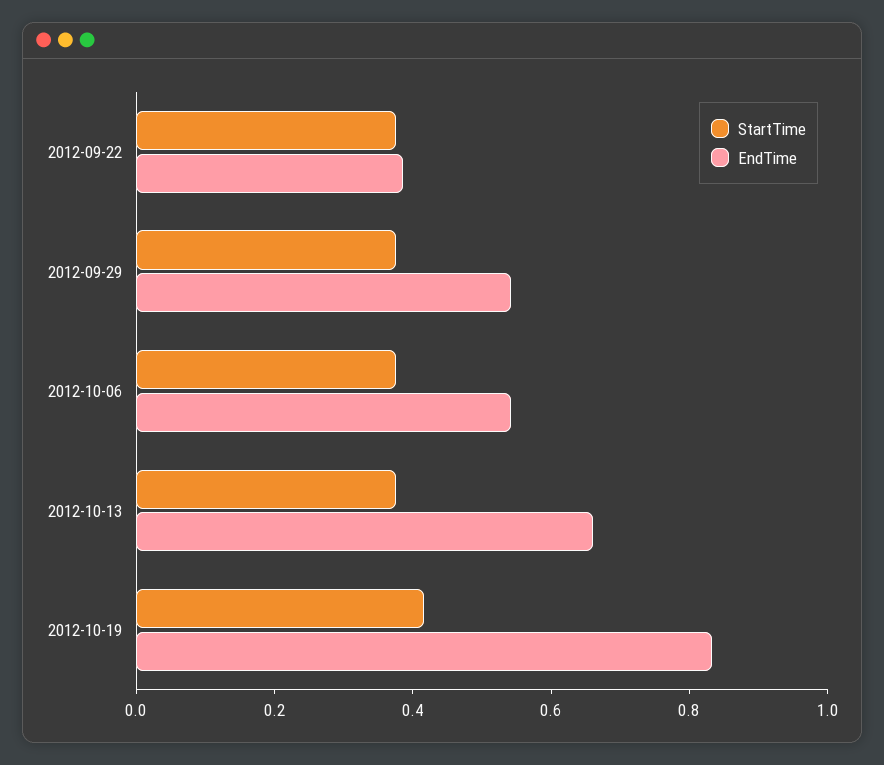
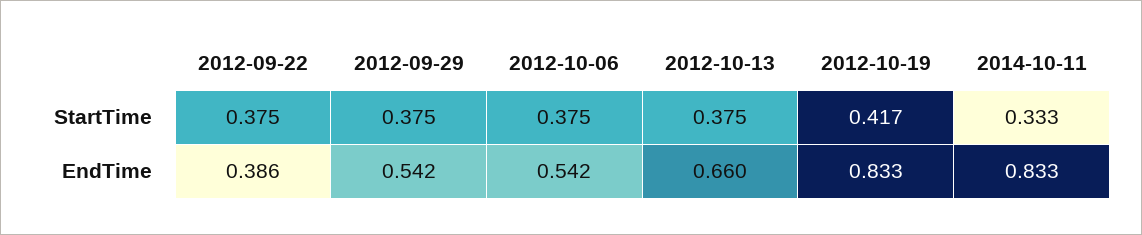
StartTime, 2014-10-11: none -> 0.333
EndTime, 2014-10-11: none -> 0.833

